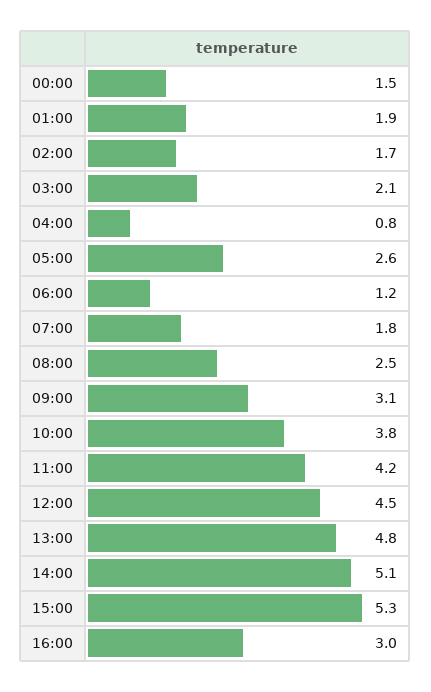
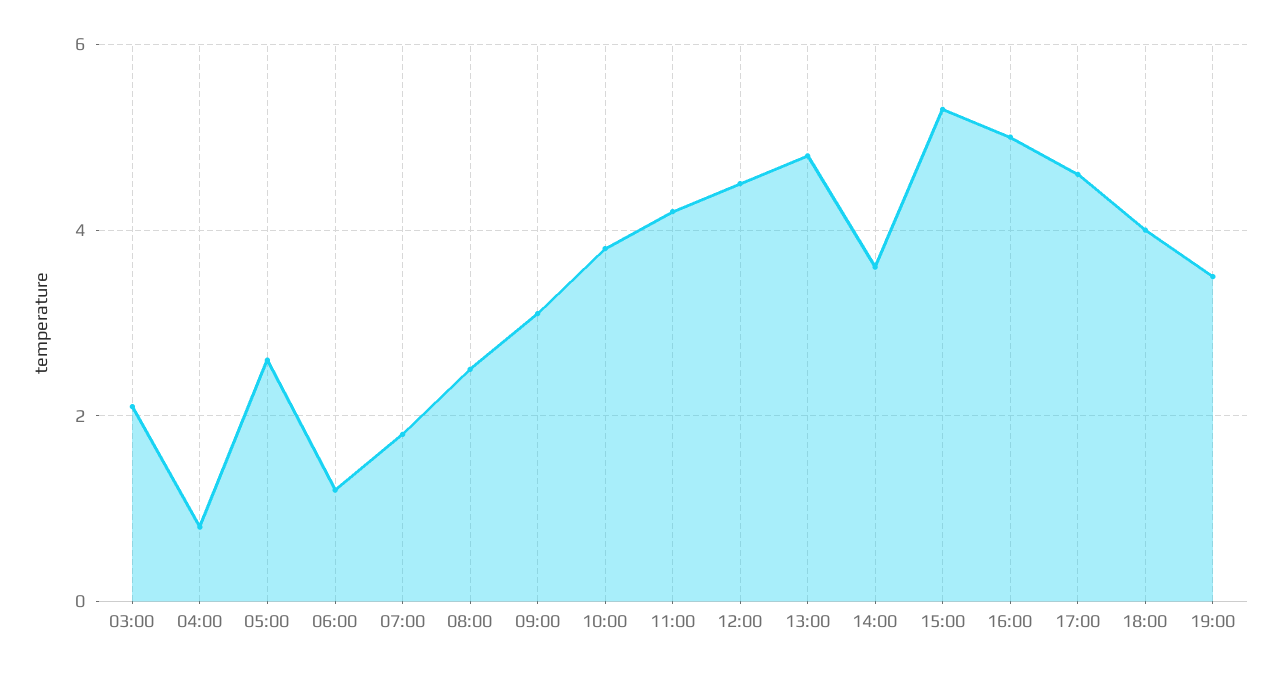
00:00: 1.5 -> none
01:00: 1.9 -> none
02:00: 1.7 -> none
14:00: 5.1 -> 3.5
16:00: 3 -> 5
17:00: none -> 4.5
18:00: none -> 4
19:00: none -> 3.5

